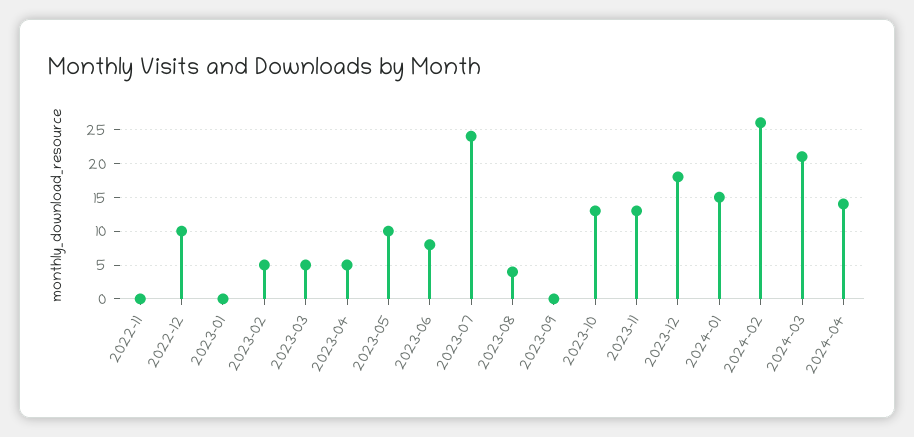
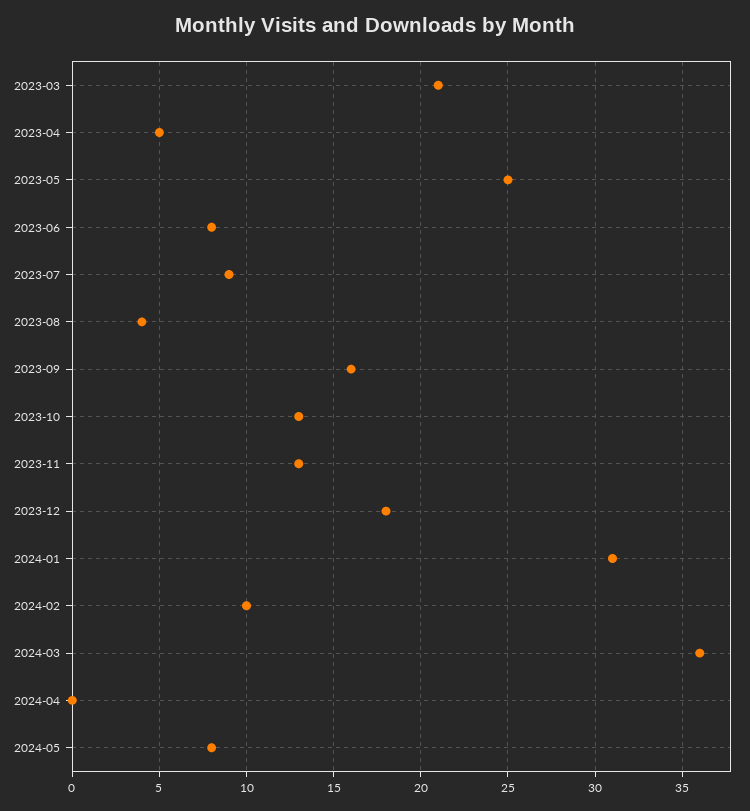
2022-11: 0 -> none
2022-12: 10 -> none
2023-01: 0 -> none
2023-02: 5 -> none
2023-03: 5 -> 21
2023-05: 10 -> 25
2023-07: 24 -> 9
2023-09: 0 -> 16
2024-01: 15 -> 31
2024-02: 26 -> 10
2024-03: 21 -> 36
2024-04: 14 -> 0
2024-05: none -> 8

